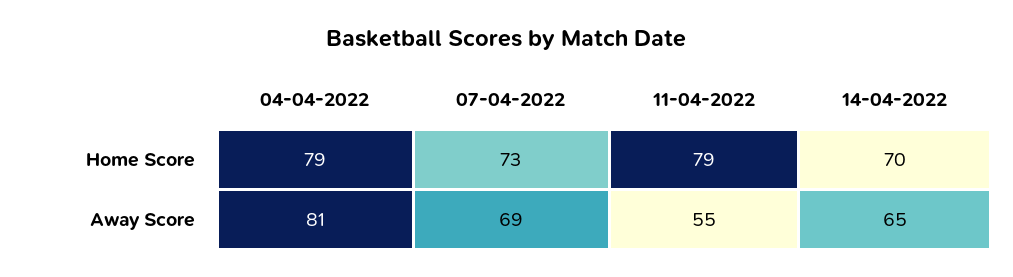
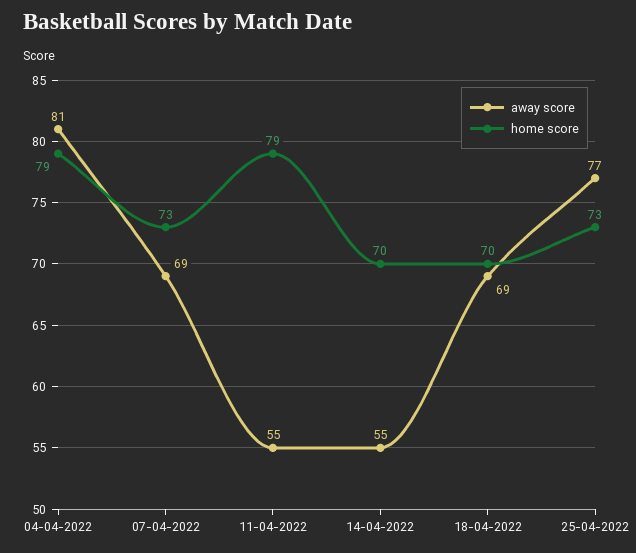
Away Score, 14-04-2022: 65 -> 55
Away Score, 18-04-2022: none -> 69
Home Score, 18-04-2022: none -> 70
Away Score, 25-04-2022: none -> 77
Home Score, 25-04-2022: none -> 73

